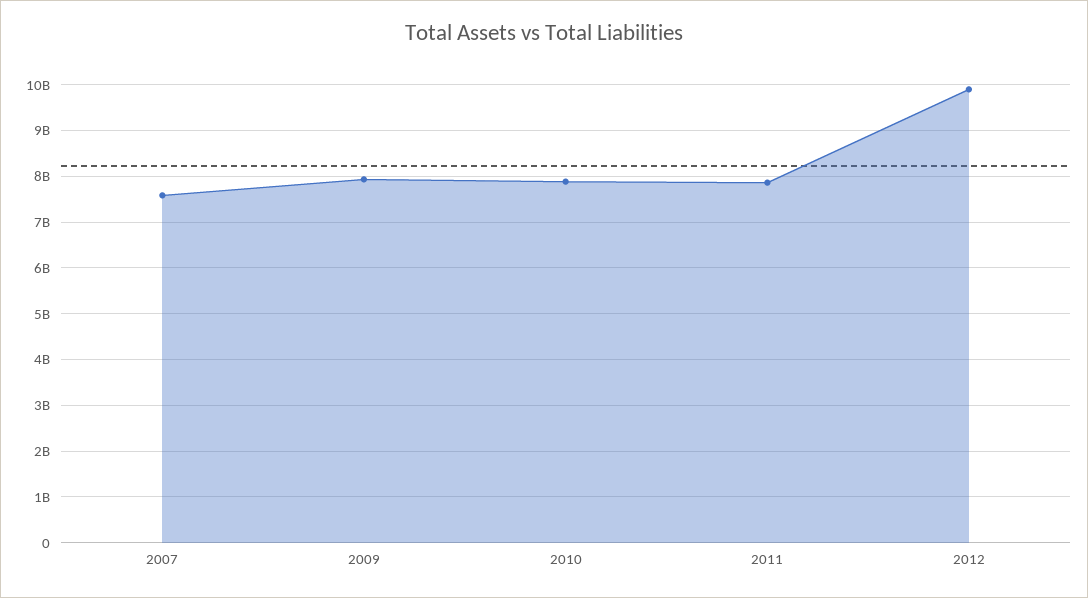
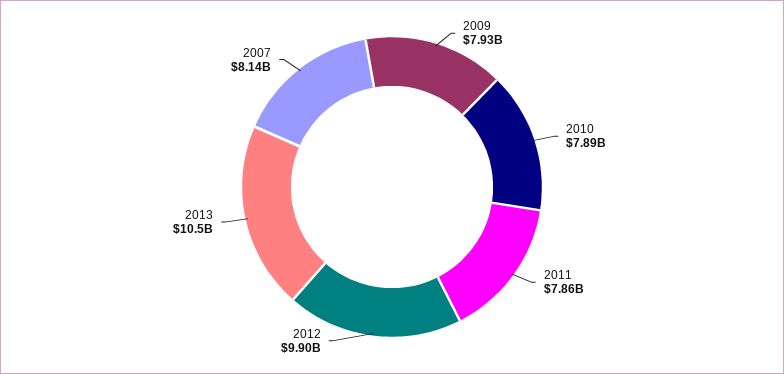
2007: 7600000000 -> 8140000000
2013: none -> 10500000000

